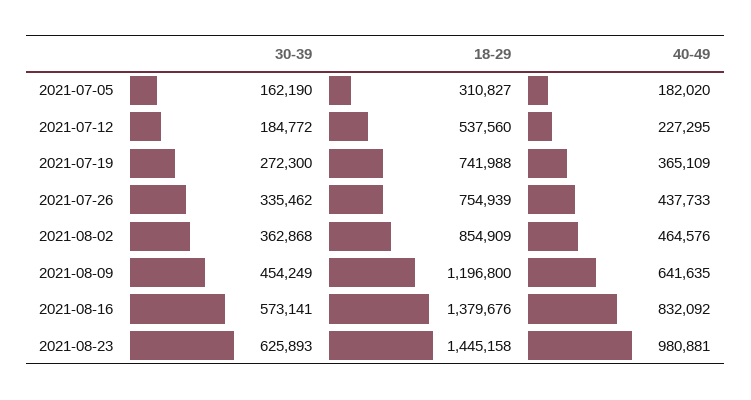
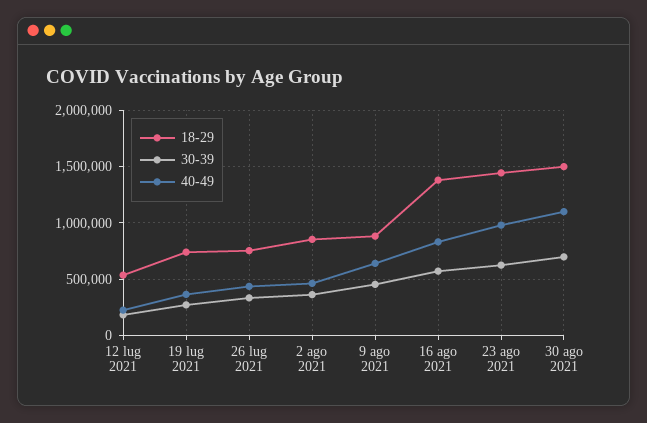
30-39, 2021-07-05: 162190 -> none
18-29, 2021-07-05: 310827 -> none
40-49, 2021-07-05: 182020 -> none
18-29, 2021-08-09: 1196800 -> 900000
18-29, 30 ago 2021: none -> 1500000
30-39, 30 ago 2021: none -> 700000
40-49, 30 ago 2021: none -> 1100000

